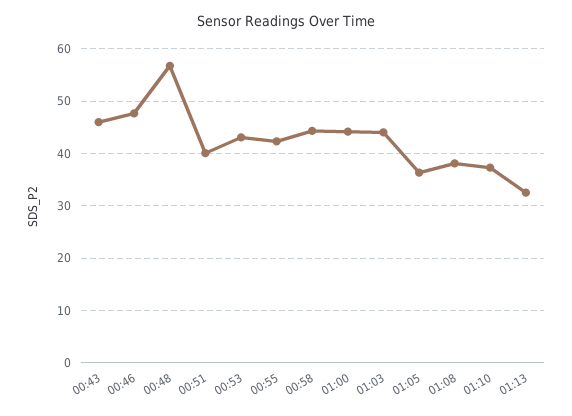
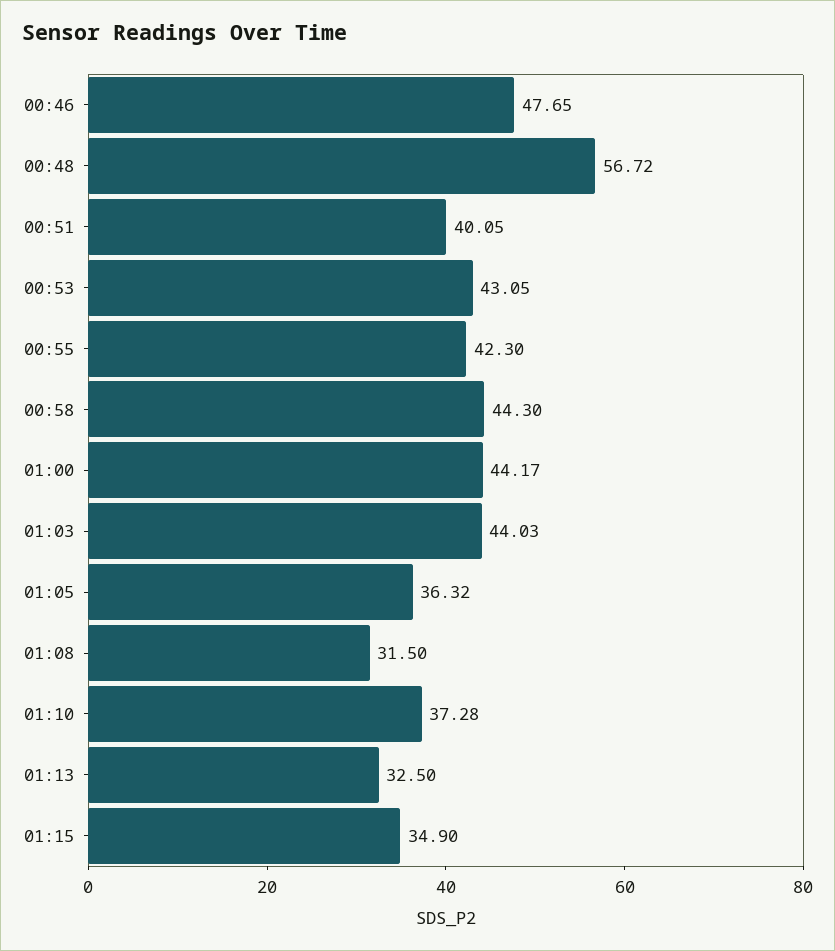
00:43: 46 -> none
01:08: 38 -> 31.5
01:15: none -> 34.9

